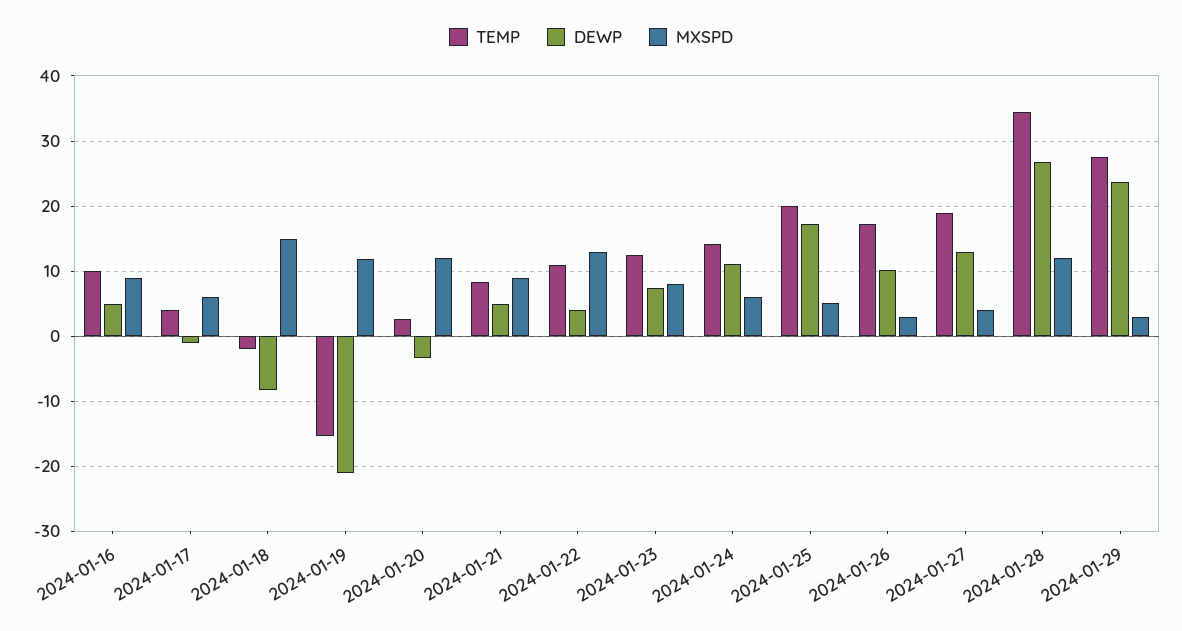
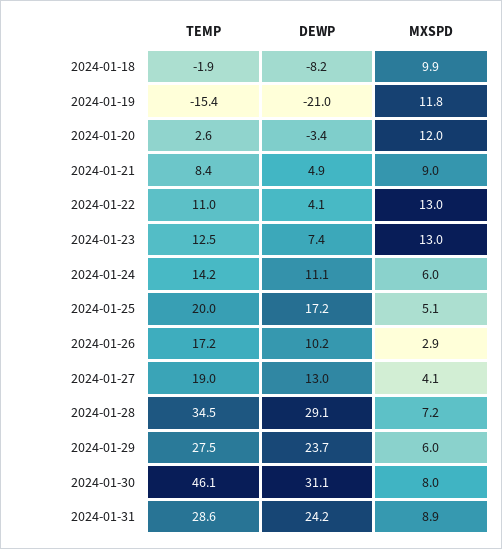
TEMP, 2024-01-16: 10 -> none
DEWP, 2024-01-16: 5 -> none
MXSPD, 2024-01-16: 9 -> none
TEMP, 2024-01-17: 4 -> none
DEWP, 2024-01-17: -1 -> none
MXSPD, 2024-01-17: 6 -> none
MXSPD, 2024-01-18: 15 -> 9.9
MXSPD, 2024-01-23: 8 -> 13
DEWP, 2024-01-28: 27 -> 29.1
MXSPD, 2024-01-28: 12 -> 7.2
MXSPD, 2024-01-29: 3 -> 6
TEMP, 2024-01-30: none -> 46.1
DEWP, 2024-01-30: none -> 31.1
MXSPD, 2024-01-30: none -> 8
TEMP, 2024-01-31: none -> 28.6
DEWP, 2024-01-31: none -> 24.2
MXSPD, 2024-01-31: none -> 8.9

